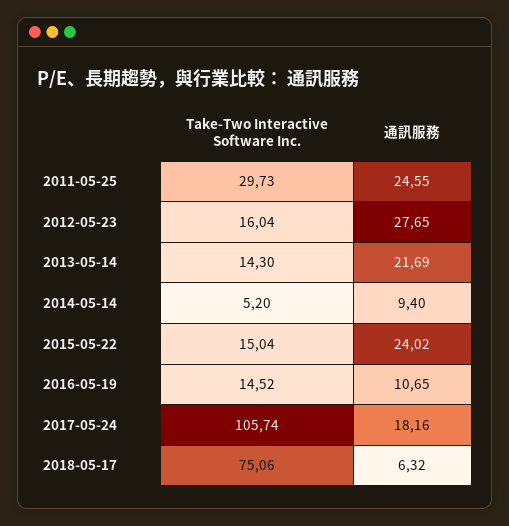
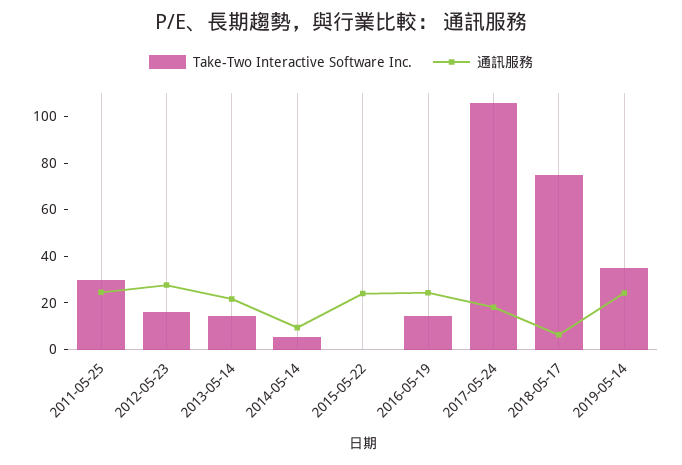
Take-Two Interactive Software Inc., 2015-05-22: 15.04 -> 0
通訊服務, 2016-05-19: 10.65 -> 25
Take-Two Interactive Software Inc., 2019-05-14: none -> 35
通訊服務, 2019-05-14: none -> 25

